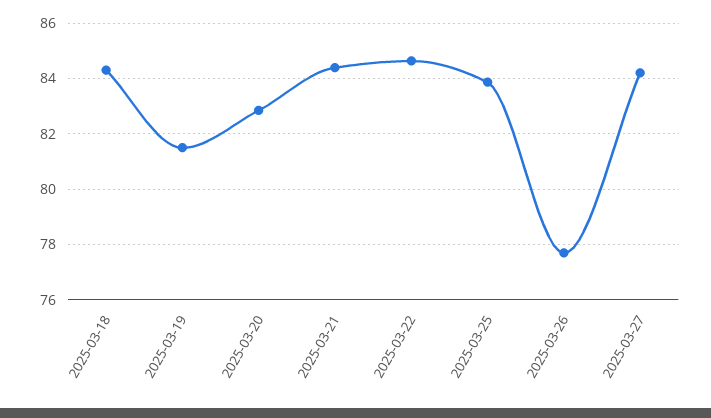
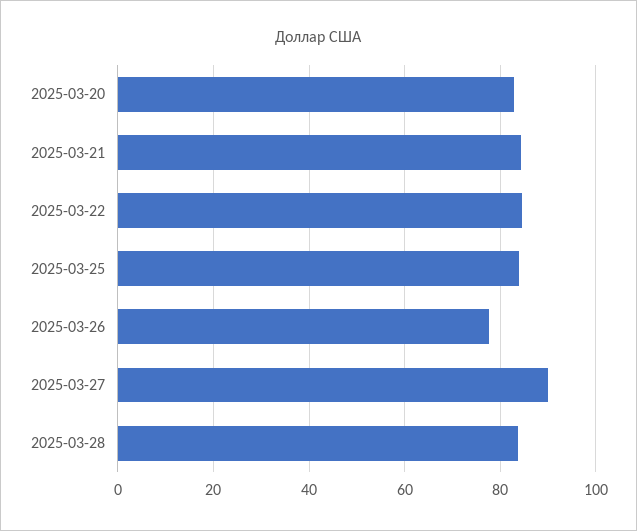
2025-03-18: 84.25 -> none
2025-03-19: 81.5 -> none
2025-03-27: 84.25 -> 90
2025-03-28: none -> 84

